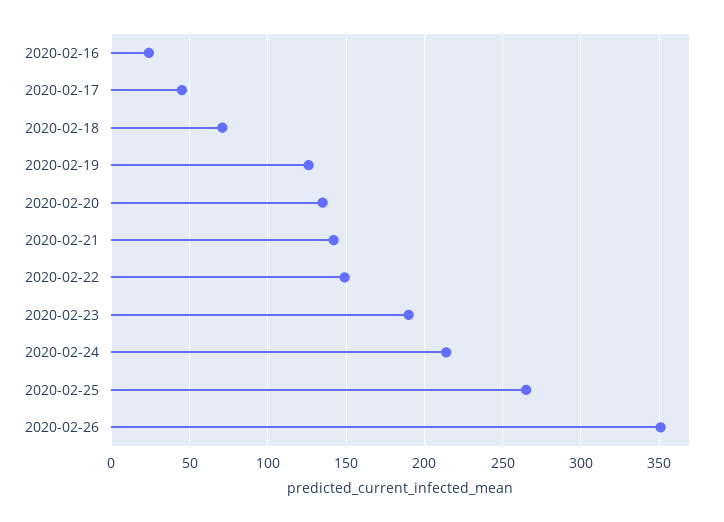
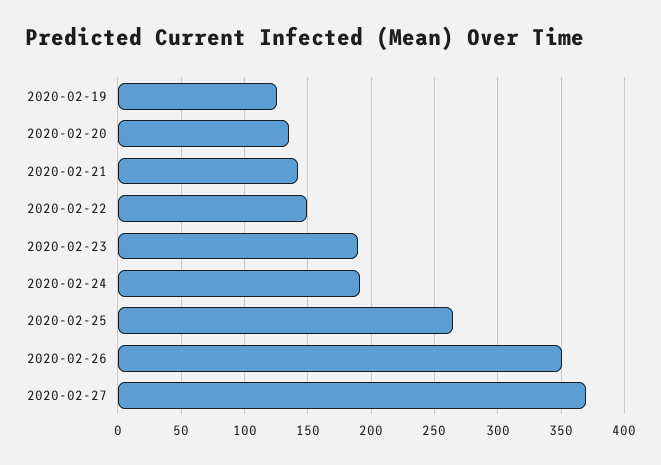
2020-02-16: 25 -> none
2020-02-17: 45 -> none
2020-02-18: 70 -> none
2020-02-24: 215 -> 190
2020-02-27: none -> 370

